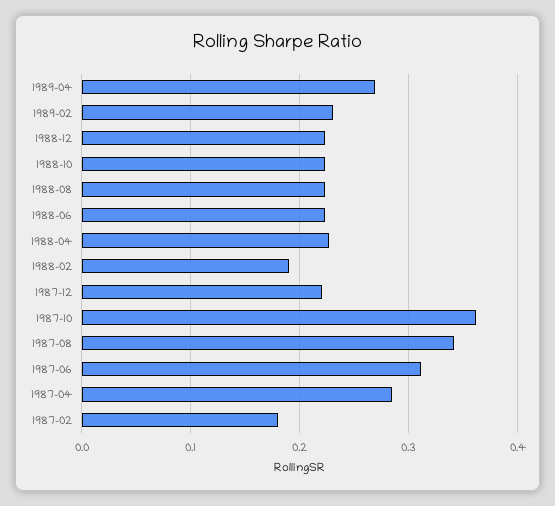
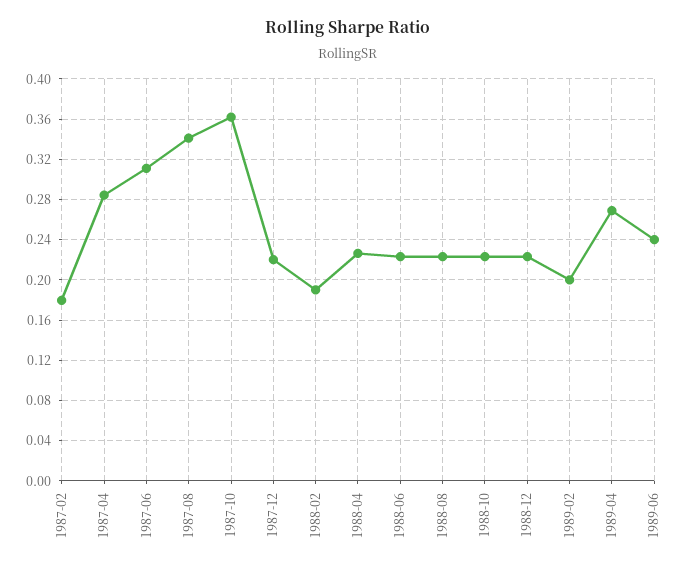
1989-02: 0.23 -> 0.2
1989-06: none -> 0.24

